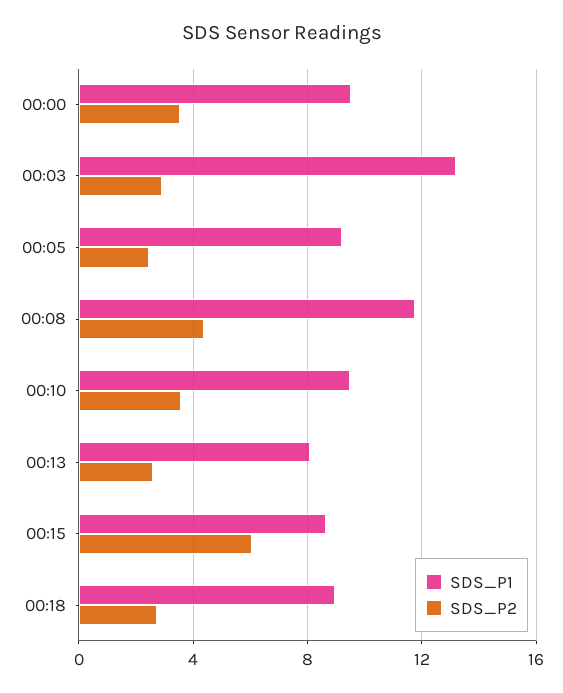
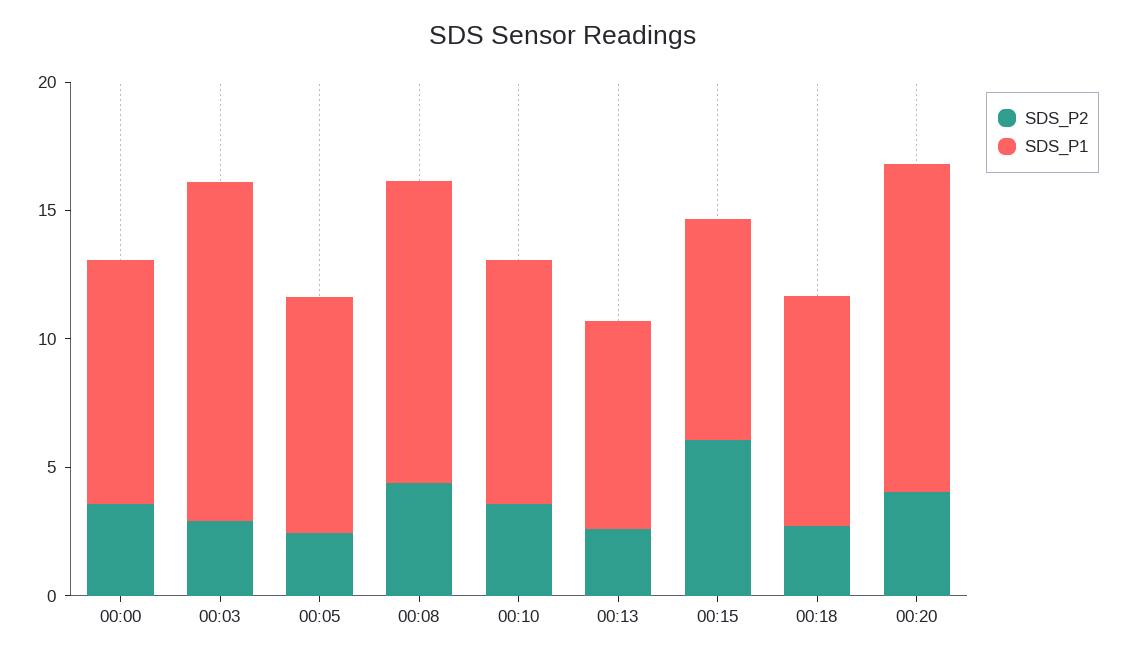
SDS_P2, 00:20: none -> 4
SDS_P1, 00:20: none -> 13

